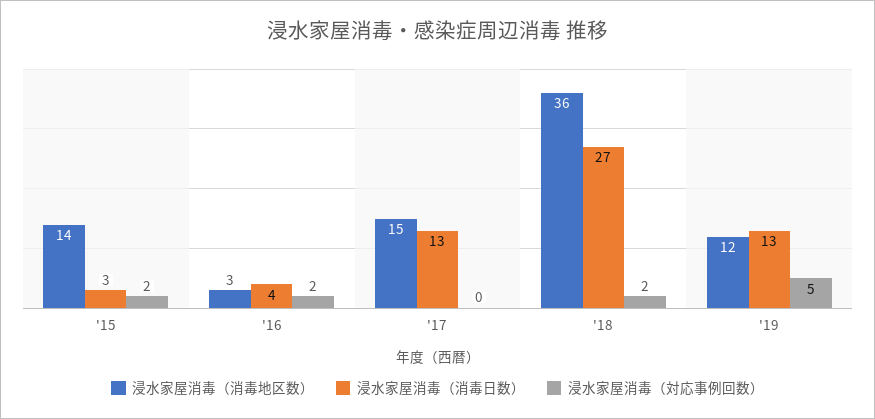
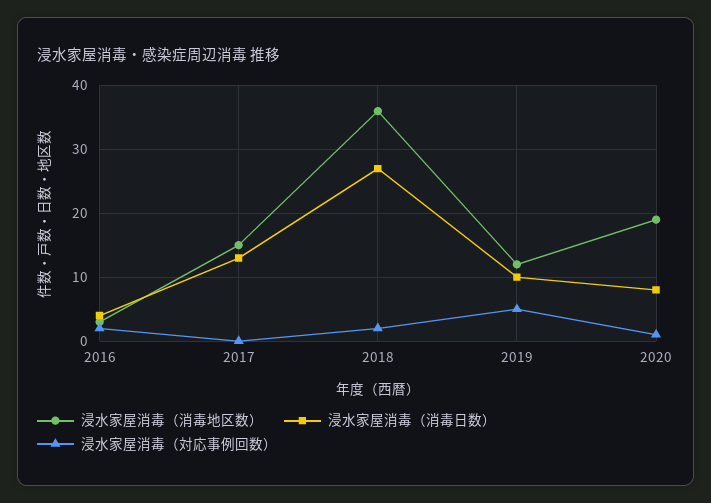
浸水家屋消毒（消毒地区数）, '15: 14 -> none
浸水家屋消毒（消毒日数）, '15: 3 -> none
浸水家屋消毒（対応事例回数）, '15: 2 -> none
浸水家屋消毒（消毒日数）, '19: 13 -> 10
浸水家屋消毒（消毒地区数）, 2020: none -> 19
浸水家屋消毒（消毒日数）, 2020: none -> 8
浸水家屋消毒（対応事例回数）, 2020: none -> 1

